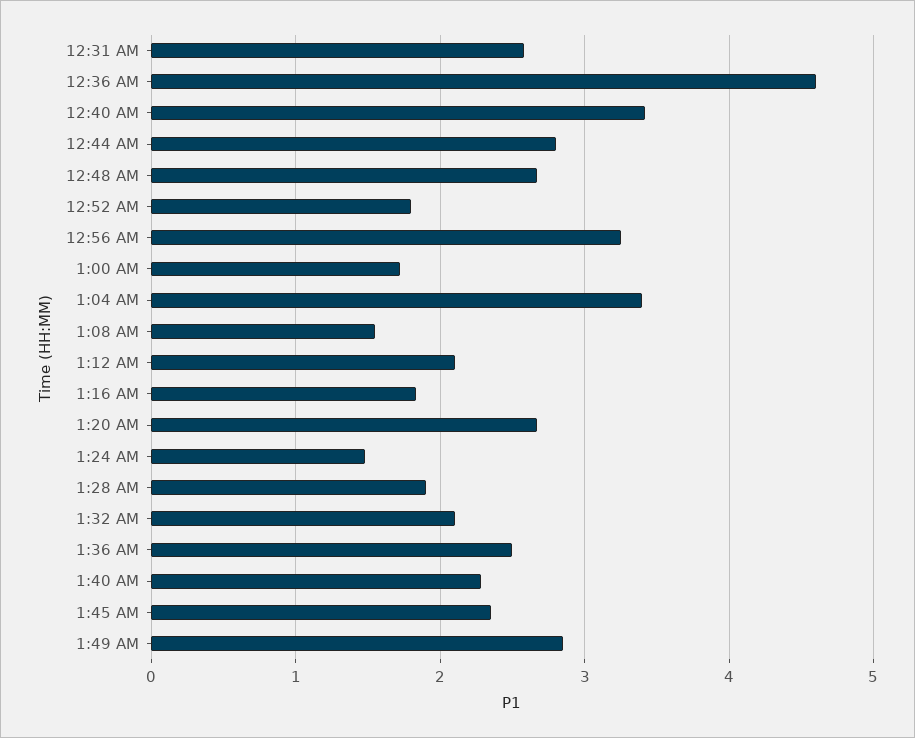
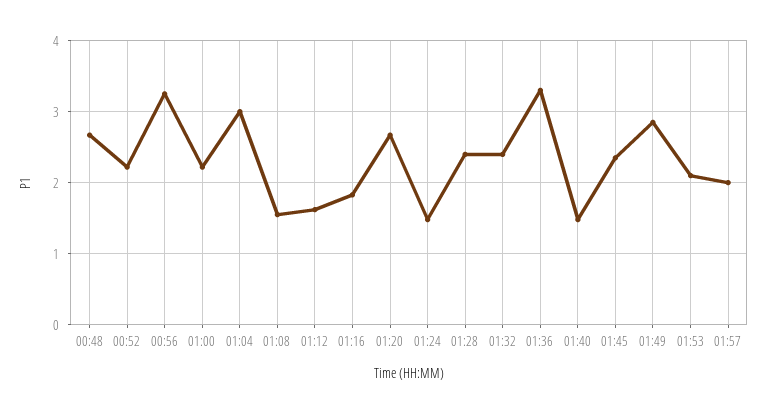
12:31 AM: 2.6 -> none
12:36 AM: 4.6 -> none
12:40 AM: 3.4 -> none
12:44 AM: 2.8 -> none
12:52 AM: 1.8 -> 2.2
1:00 AM: 1.7 -> 2.2
1:04 AM: 3.4 -> 3
1:12 AM: 2.1 -> 1.6
1:28 AM: 1.9 -> 2.4
1:32 AM: 2.1 -> 2.4
1:36 AM: 2.5 -> 3.3
1:40 AM: 2.3 -> 1.5
01:53: none -> 2.1
01:57: none -> 2

